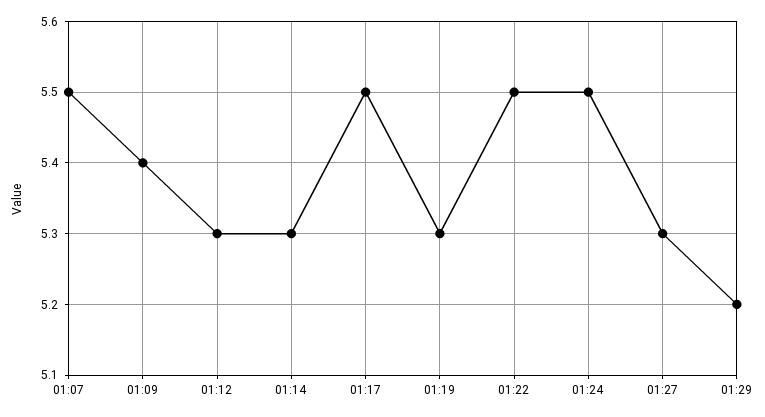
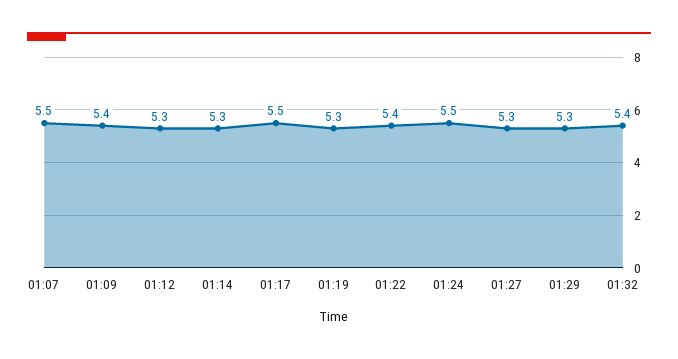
01:22: 5.5 -> 5.4
01:29: 5.2 -> 5.3
01:32: none -> 5.4

